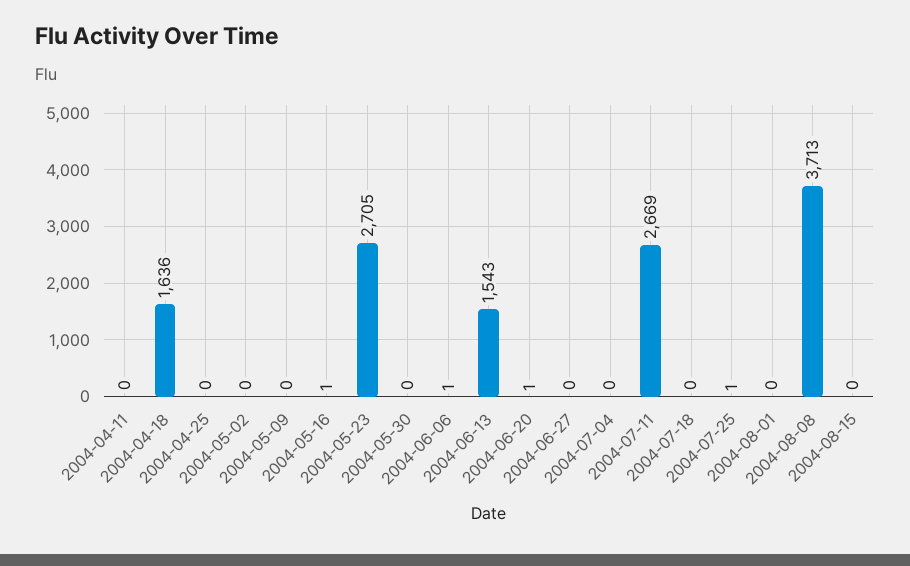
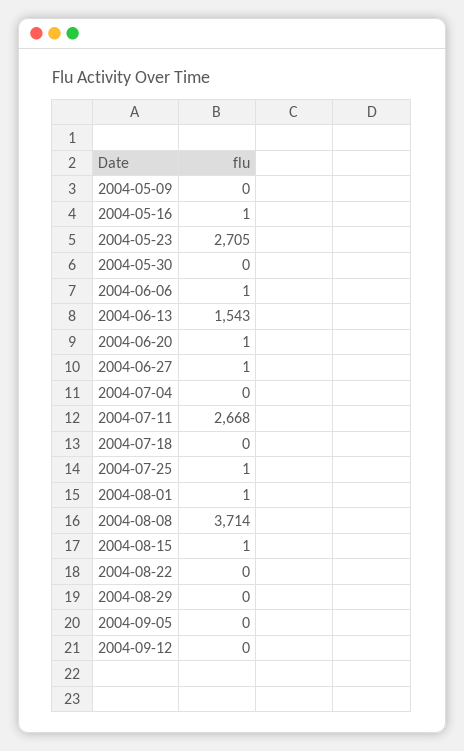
2004-04-11: 0 -> none
2004-04-18: 1636 -> none
2004-04-25: 0 -> none
2004-05-02: 0 -> none
2004-06-27: 0 -> 1
2004-07-11: 2669 -> 2668
2004-08-01: 0 -> 1
2004-08-08: 3713 -> 3714
2004-08-15: 0 -> 1
2004-08-22: none -> 0
2004-08-29: none -> 0
2004-09-05: none -> 0
2004-09-12: none -> 0

